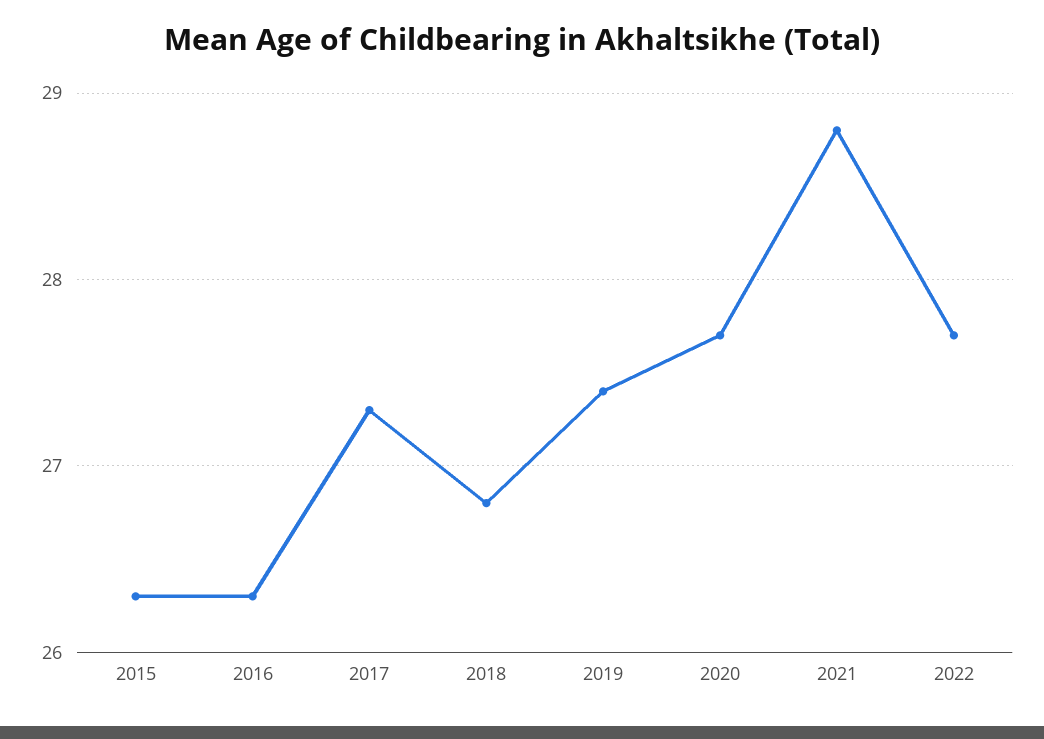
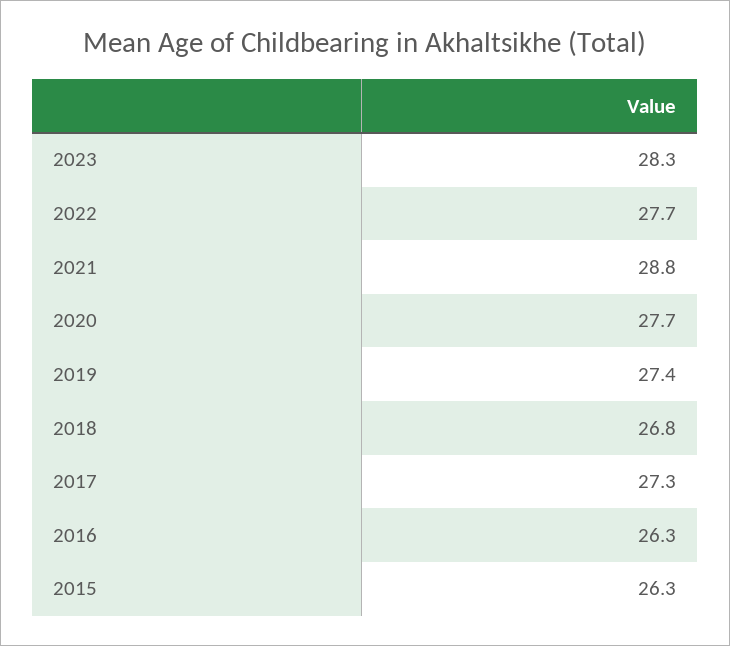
2023: none -> 28.3

